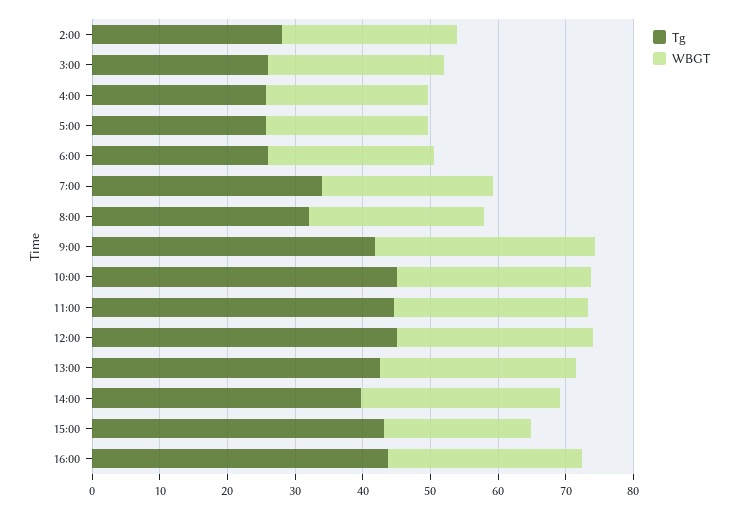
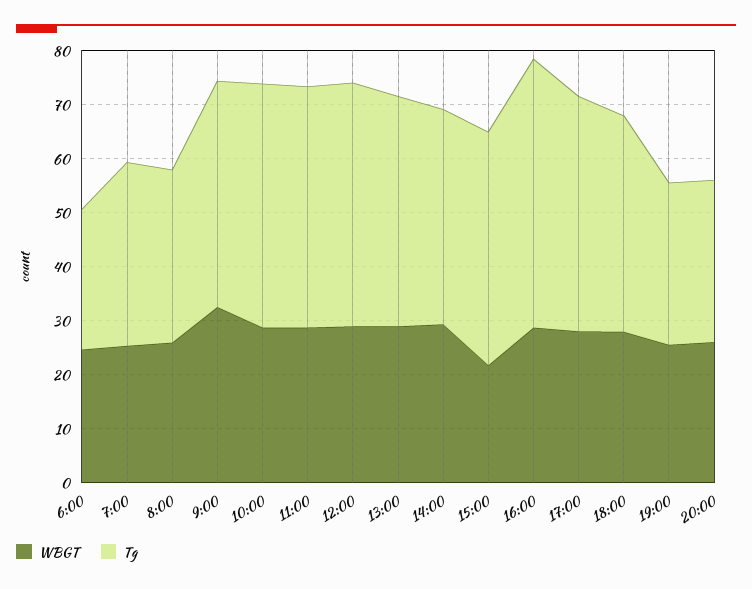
Tg, 2:00: 28 -> none
WBGT, 2:00: 26 -> none
Tg, 3:00: 26 -> none
WBGT, 3:00: 26 -> none
Tg, 4:00: 26 -> none
WBGT, 4:00: 24 -> none
Tg, 5:00: 26 -> none
WBGT, 5:00: 24 -> none
Tg, 16:00: 44 -> 50
WBGT, 17:00: none -> 28
Tg, 17:00: none -> 44
WBGT, 18:00: none -> 28
Tg, 18:00: none -> 40
WBGT, 19:00: none -> 26
Tg, 19:00: none -> 30
WBGT, 20:00: none -> 26
Tg, 20:00: none -> 30

